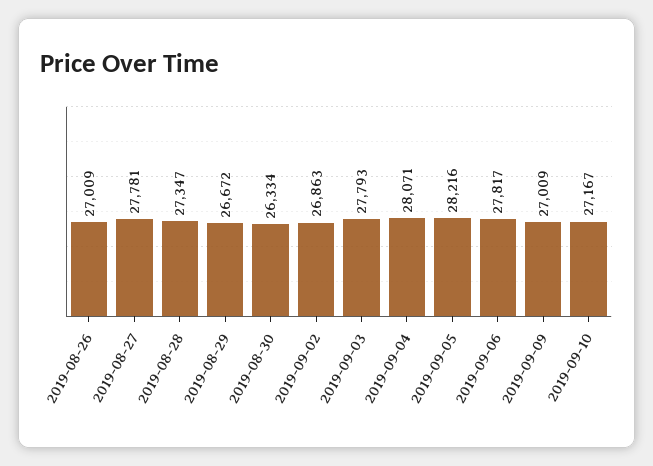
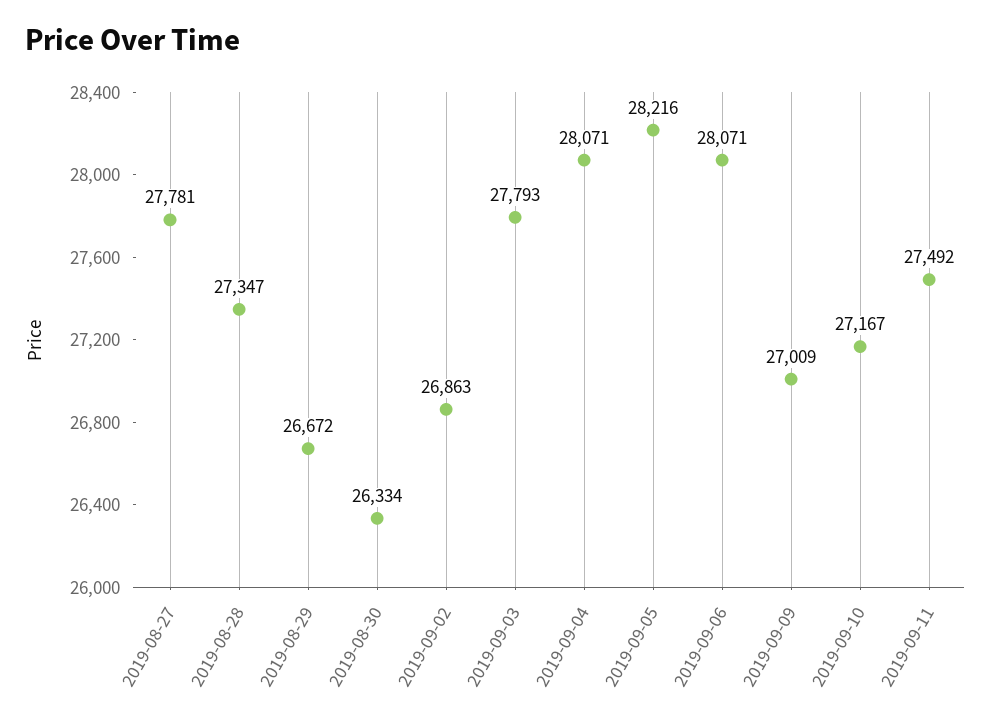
2019-08-26: 27009 -> none
2019-09-06: 27817 -> 28071
2019-09-11: none -> 27492

